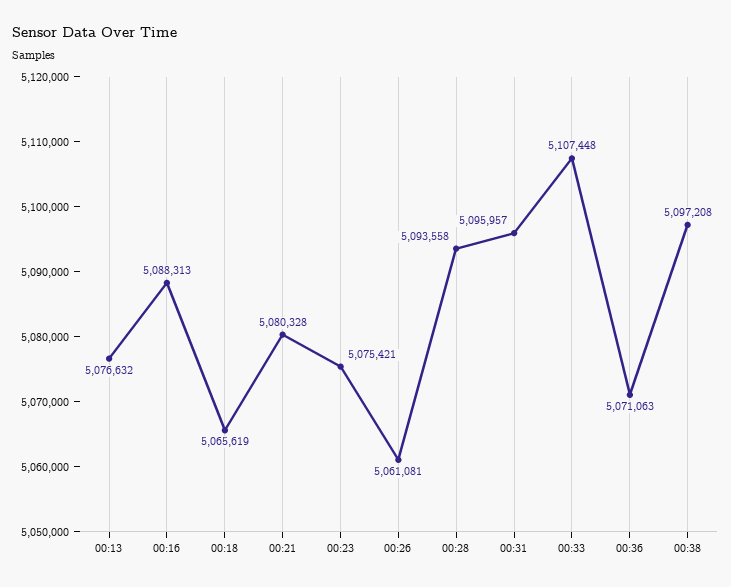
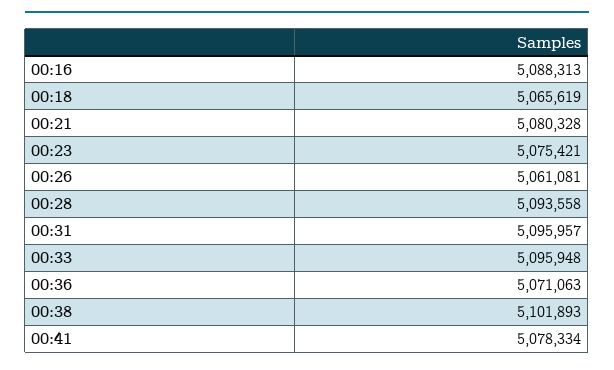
00:13: 5076632 -> none
00:33: 5107448 -> 5095948
00:38: 5097208 -> 5101893
00:41: none -> 5078334

